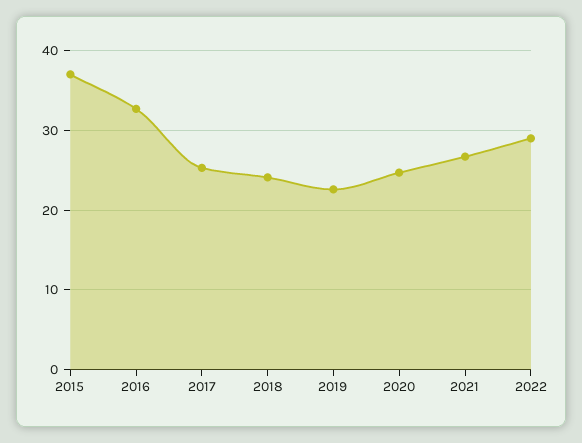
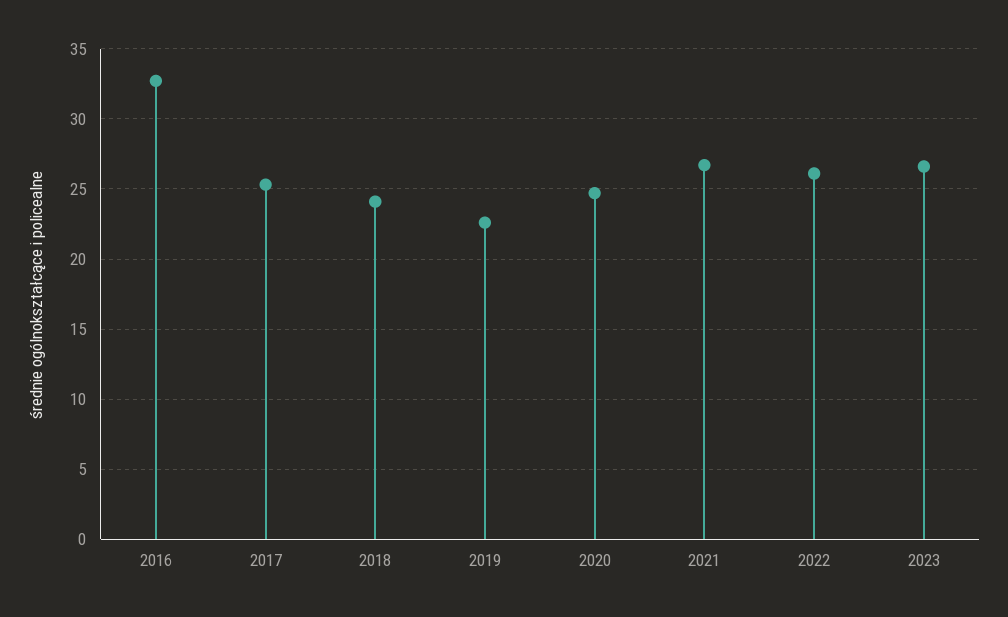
2015: 37 -> none
2022: 29 -> 26
2023: none -> 26.5

